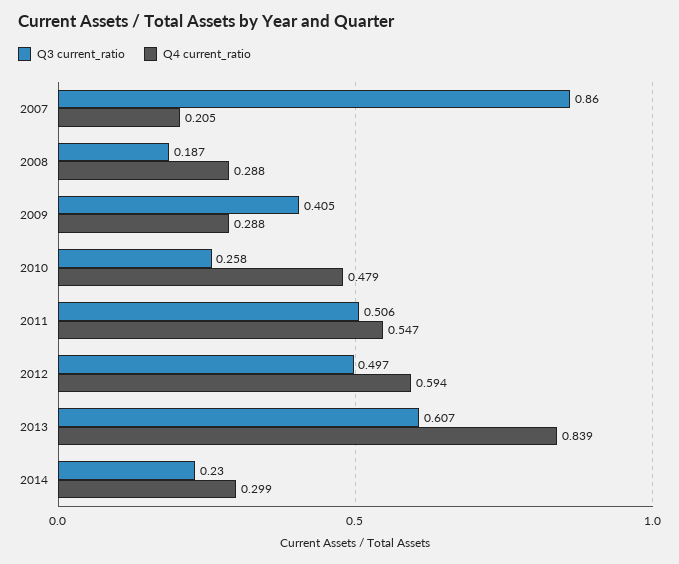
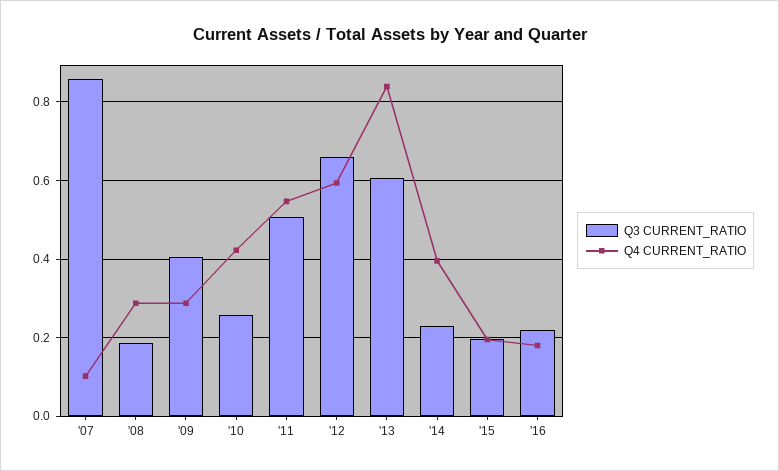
Q4 current_ratio, 2007: 0.205 -> 0.1
Q4 current_ratio, 2010: 0.479 -> 0.42
Q3 current_ratio, 2012: 0.497 -> 0.66
Q4 current_ratio, 2014: 0.299 -> 0.4
Q3 current_ratio, '15: none -> 0.2
Q4 current_ratio, '15: none -> 0.2
Q3 current_ratio, '16: none -> 0.22
Q4 current_ratio, '16: none -> 0.18

